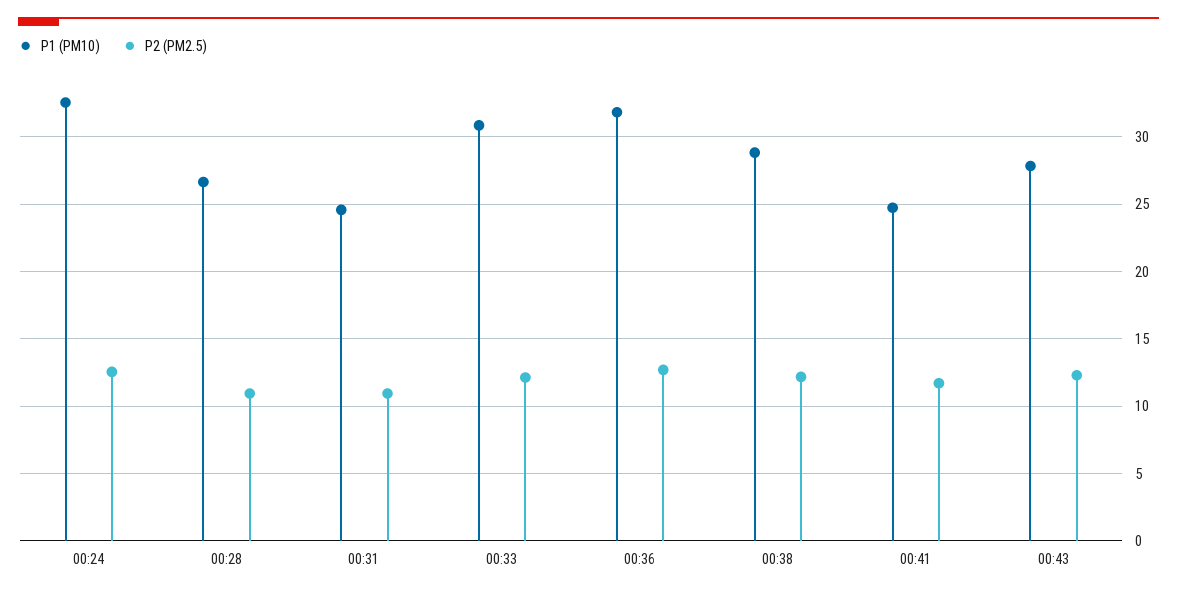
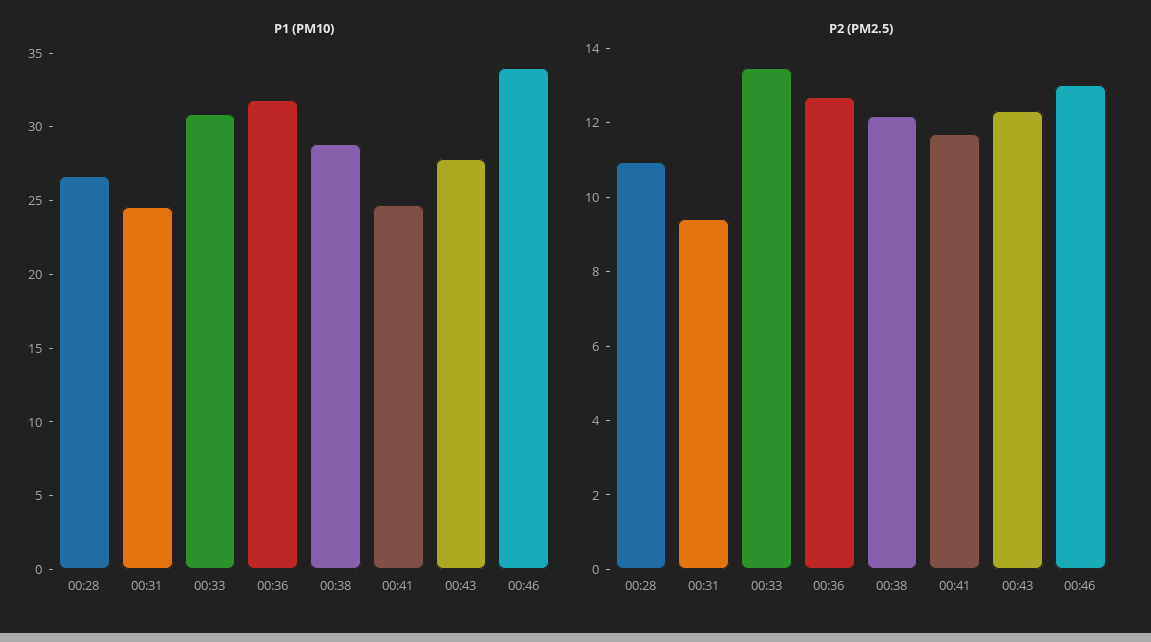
P1 (PM10), 00:24: 32.5 -> none
P2 (PM2.5), 00:24: 12.5 -> none
P2 (PM2.5), 00:31: 11 -> 9.5
P2 (PM2.5), 00:33: 12 -> 13.5
P1 (PM10), 00:46: none -> 34
P2 (PM2.5), 00:46: none -> 13

